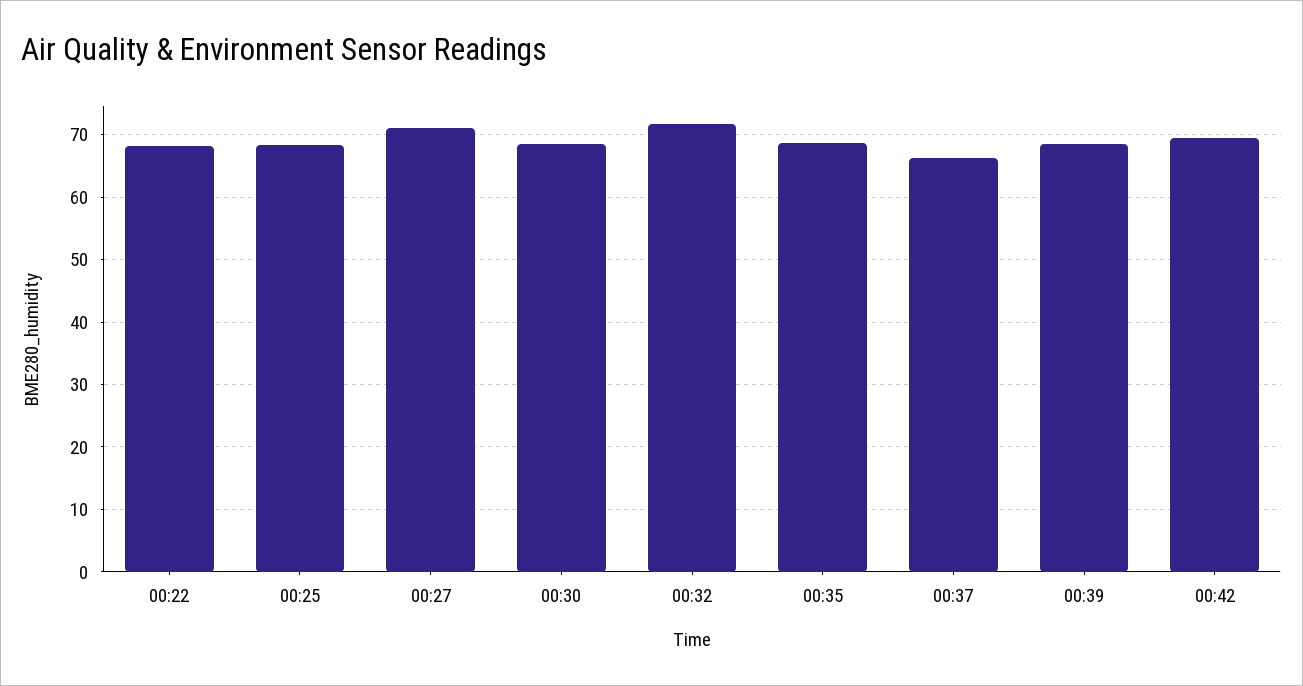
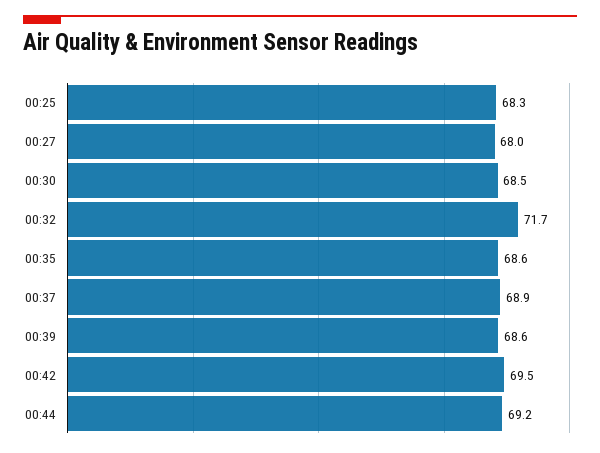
00:22: 68 -> none
00:27: 71 -> 68
00:37: 66 -> 68.9
00:44: none -> 69.2

